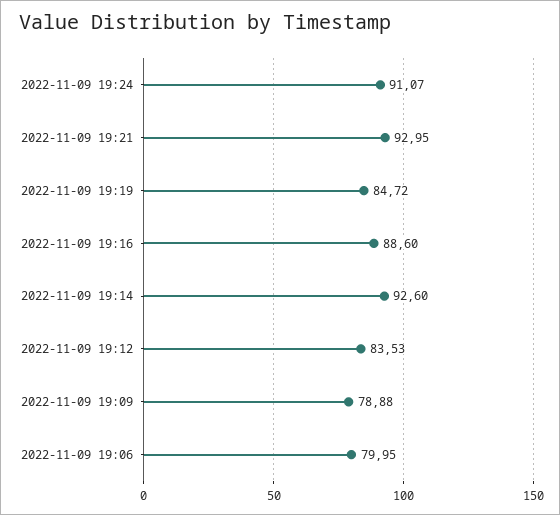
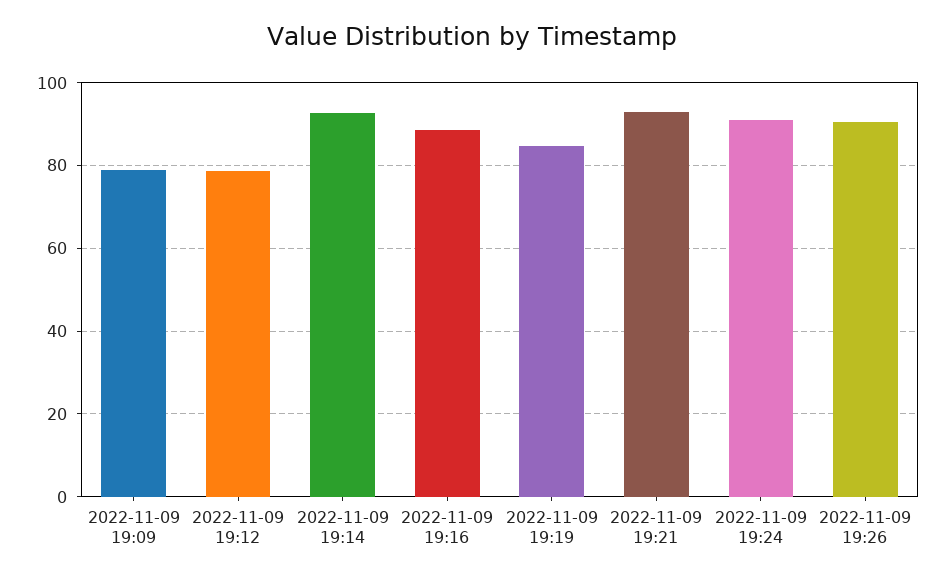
2022-11-09 19:12: 83.53 -> 78
2022-11-09 19:06: 79.95 -> none
2022-11-09 19:26: none -> 90

